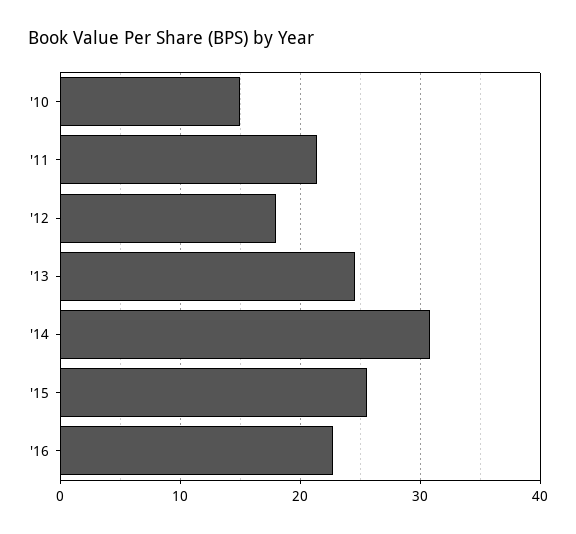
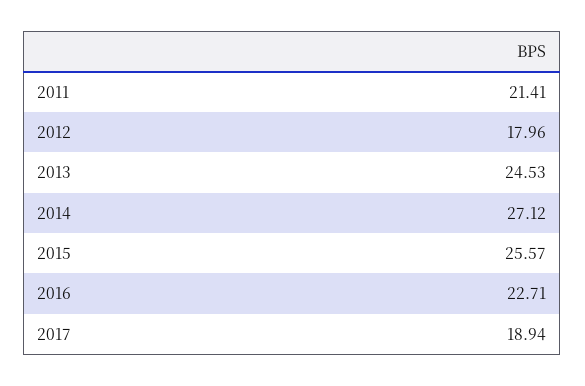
'10: 15 -> none
'14: 31 -> 27.12
2017: none -> 18.94

